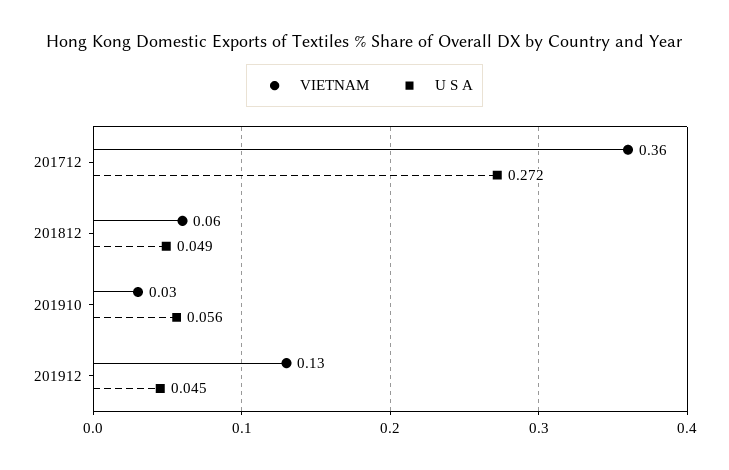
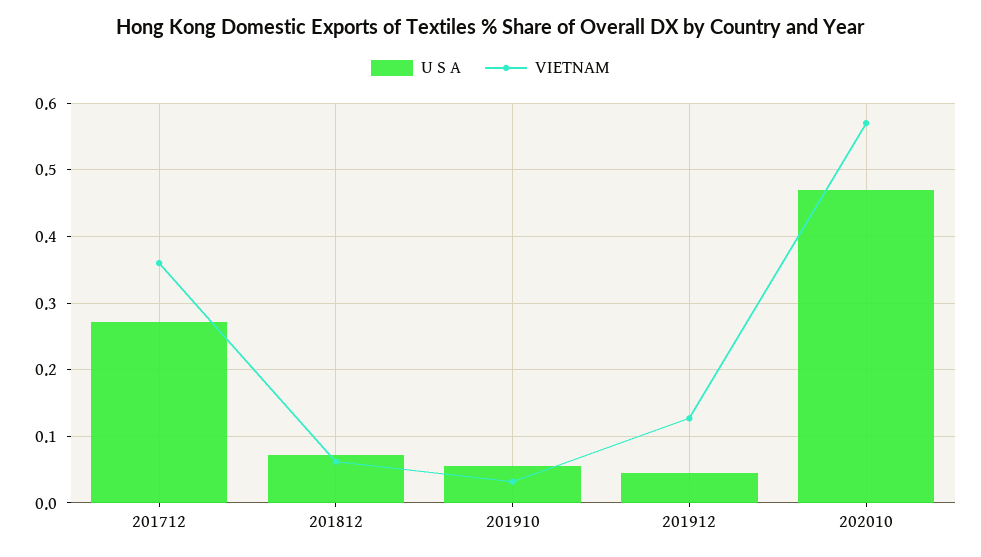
U S A, 201812: 0.049 -> 0.07
U S A, 202010: none -> 0.47
VIETNAM, 202010: none -> 0.57

